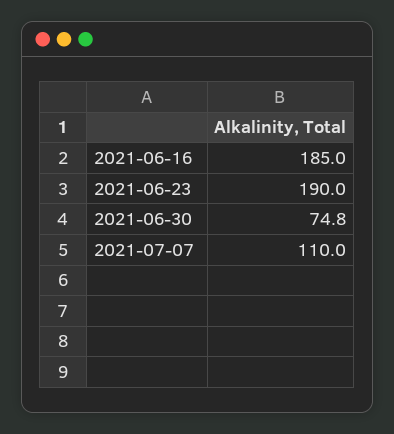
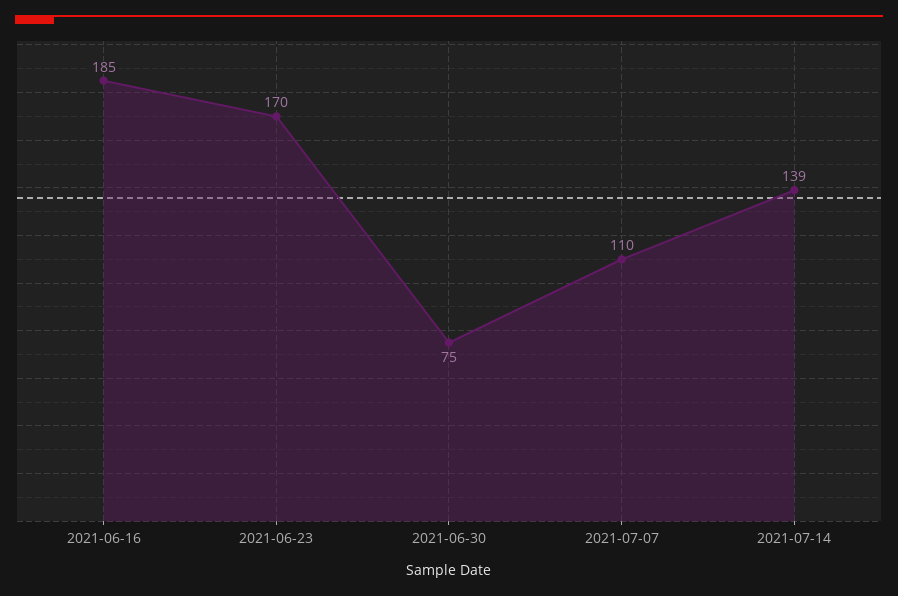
2021-06-23: 190 -> 170
2021-07-14: none -> 139

